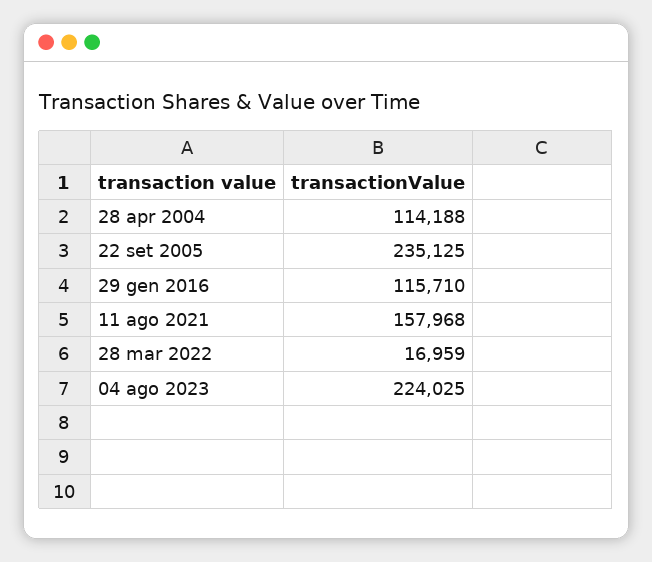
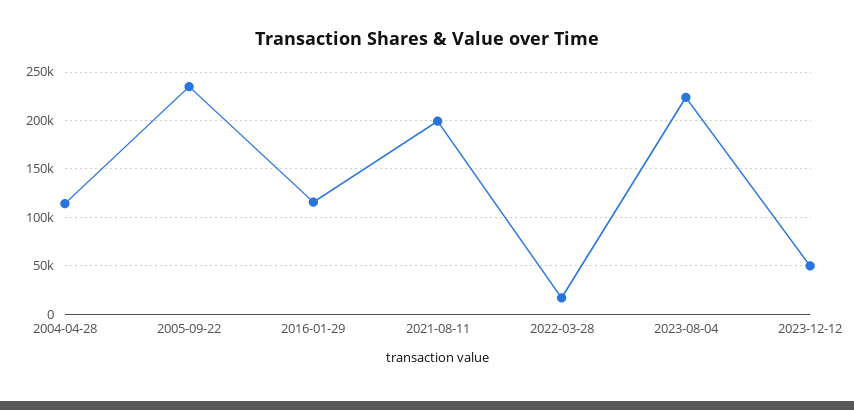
11 ago 2021: 157968 -> 200000
2023-12-12: none -> 50000

